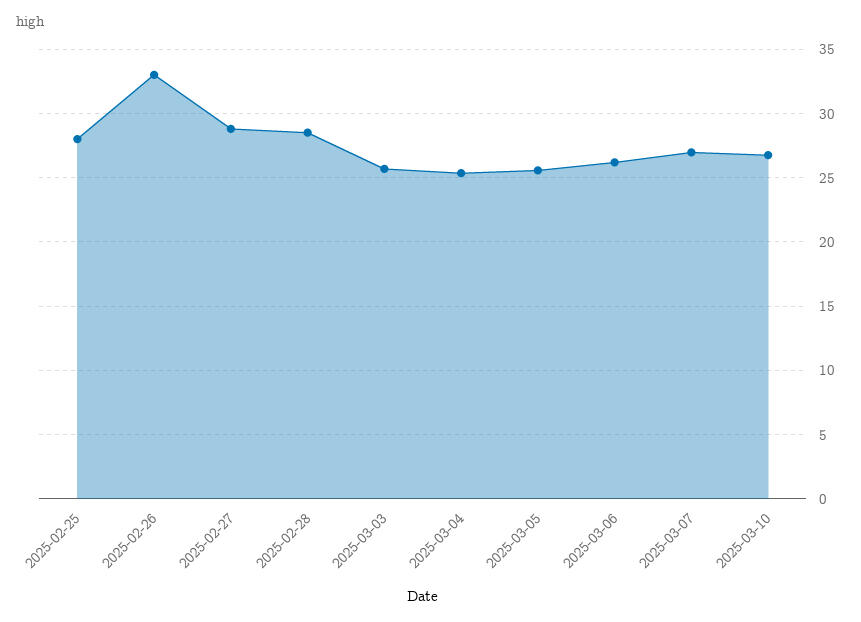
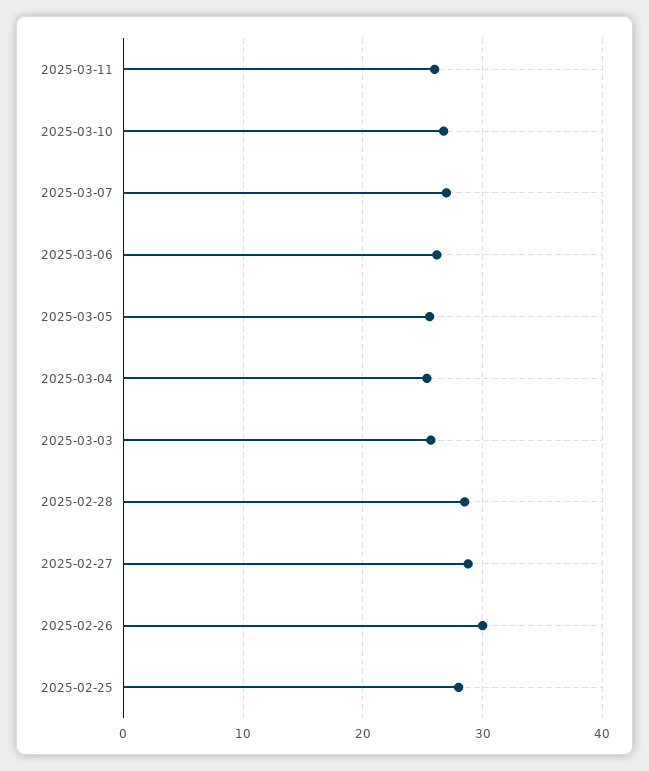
2025-02-26: 33 -> 30
2025-03-11: none -> 26

